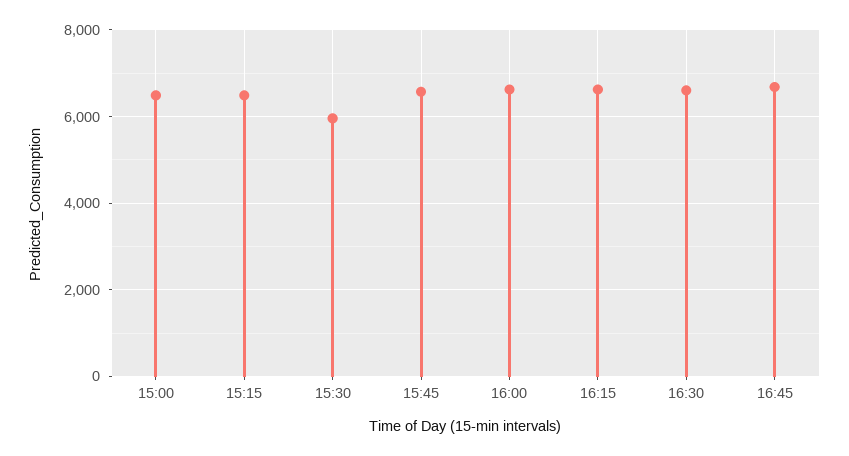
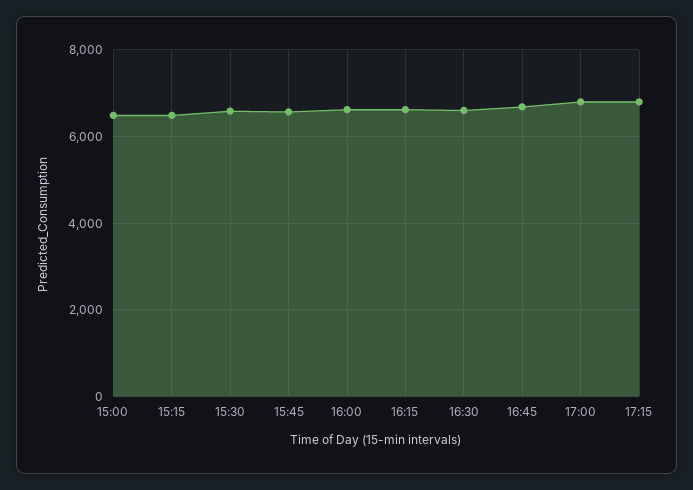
15:30: 6000 -> 6600
17:00: none -> 6800
17:15: none -> 6800

